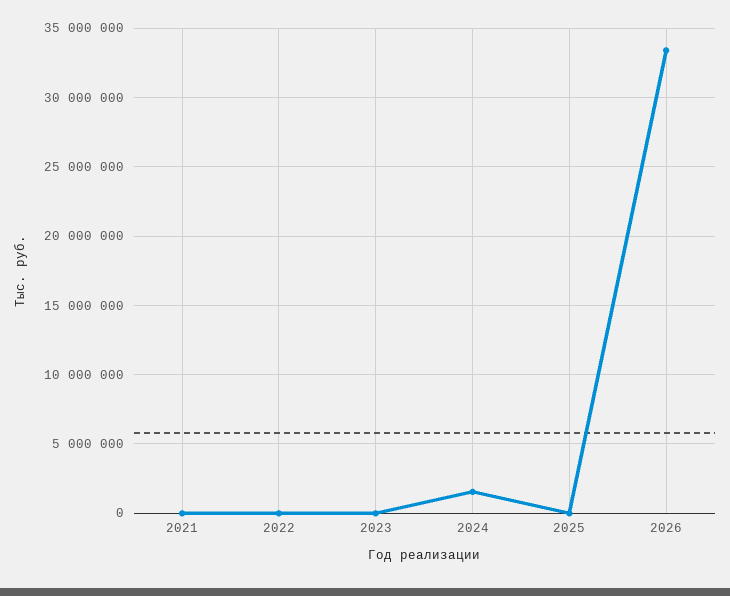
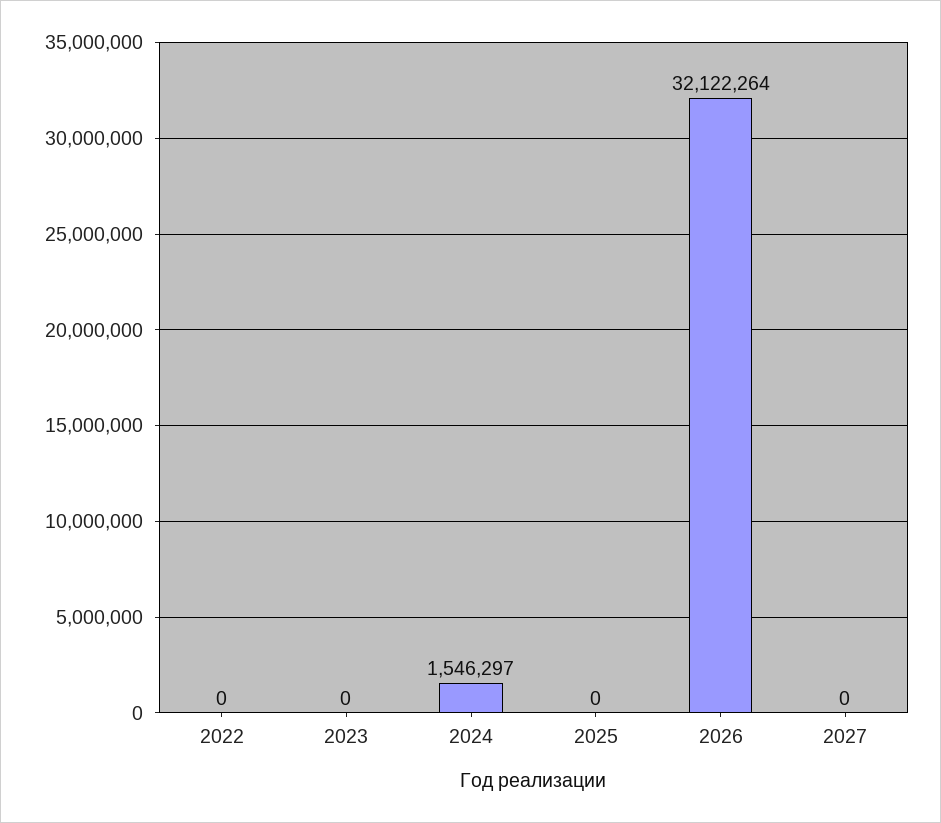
2021: 0 -> none
2026: 33500000 -> 32122264
2027: none -> 0

